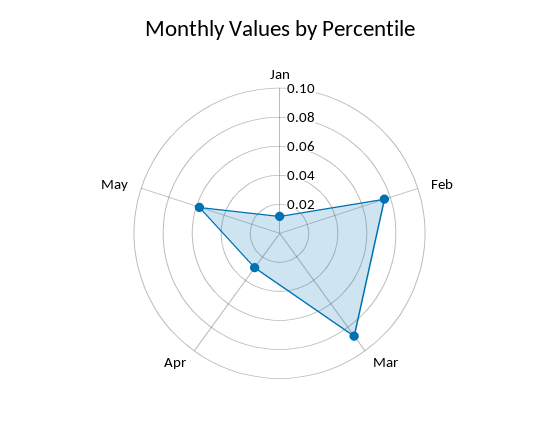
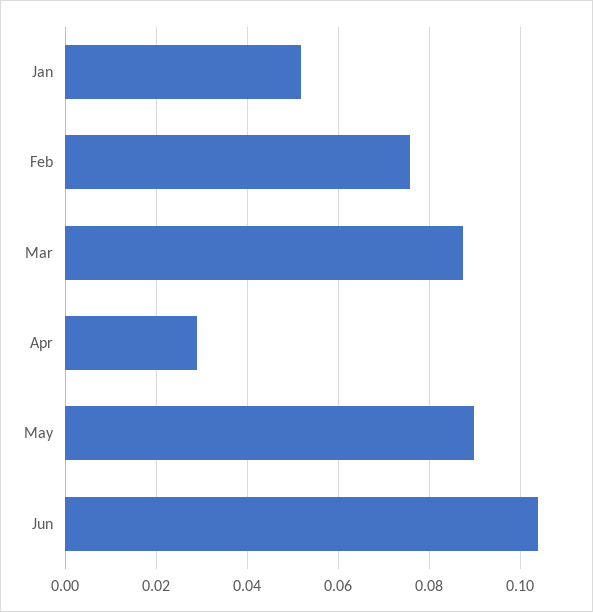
Jan: 0.01 -> 0.052
May: 0.06 -> 0.09
Jun: none -> 0.104

